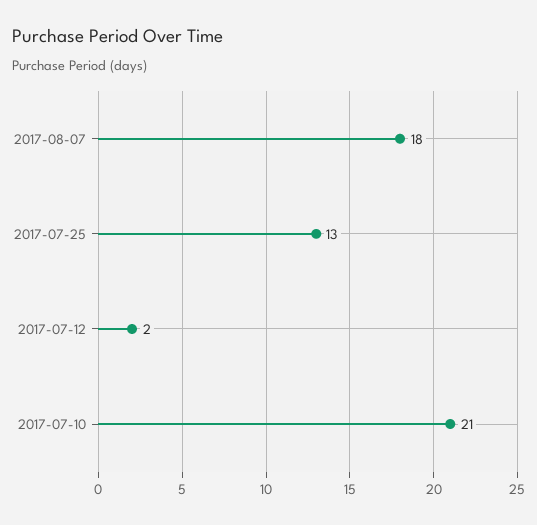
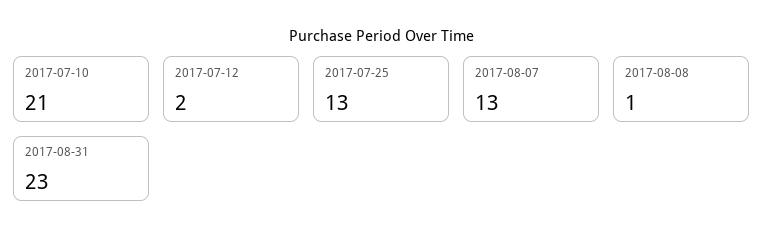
2017-08-07: 18 -> 13
2017-08-08: none -> 1
2017-08-31: none -> 23

